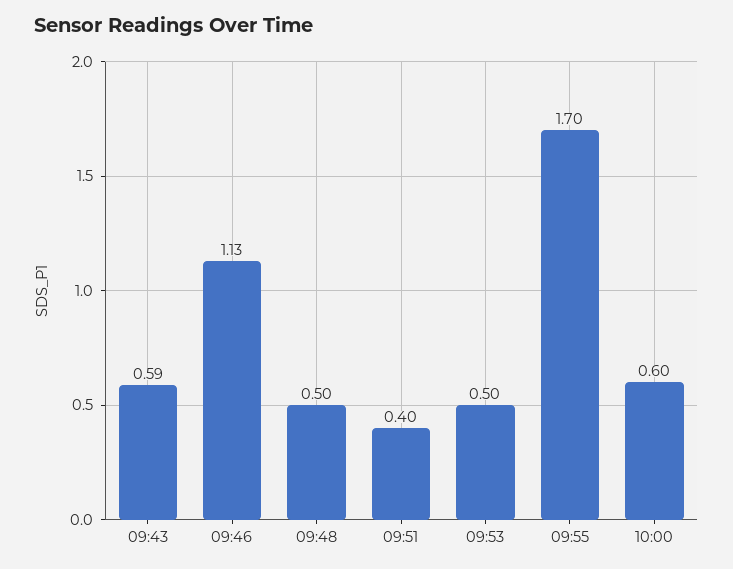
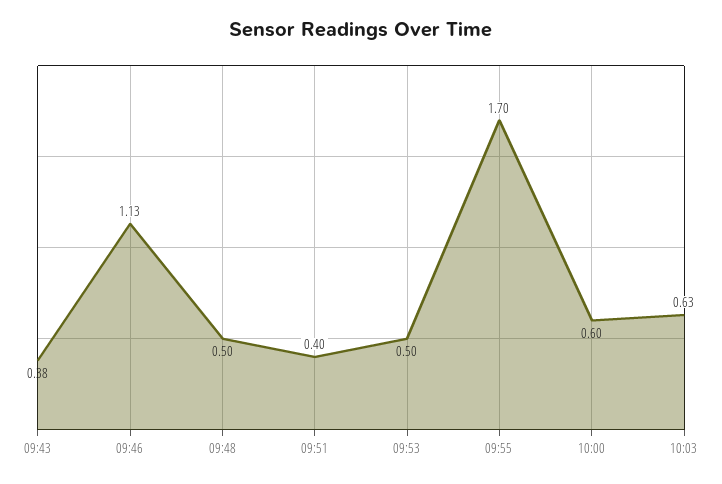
09:43: 0.59 -> 0.38
10:03: none -> 0.63

